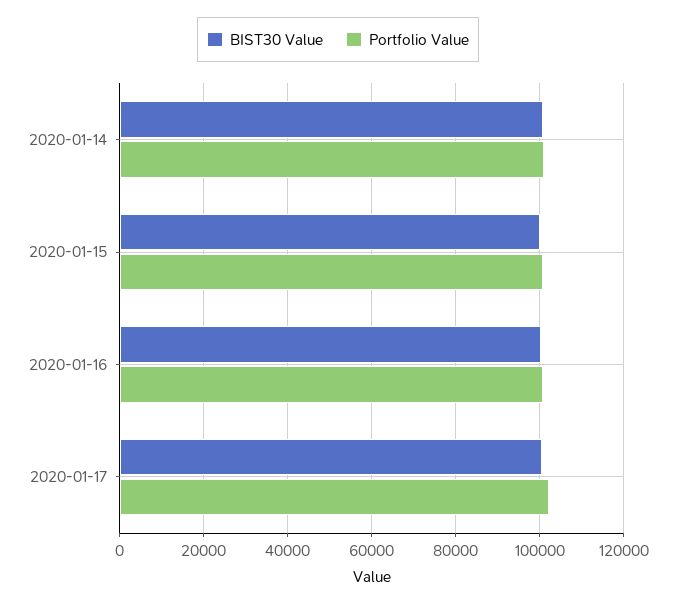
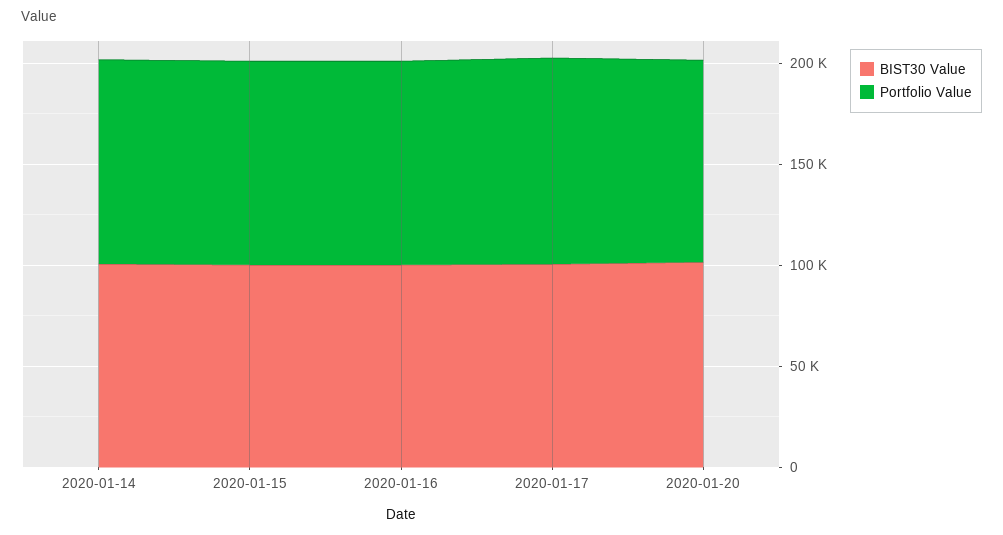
BIST30 Value, 2020-01-20: none -> 100000
Portfolio Value, 2020-01-20: none -> 100000

